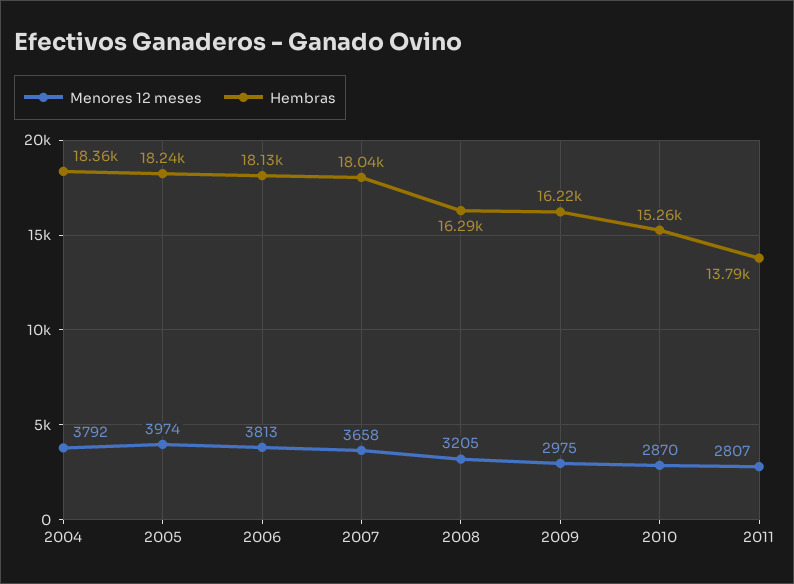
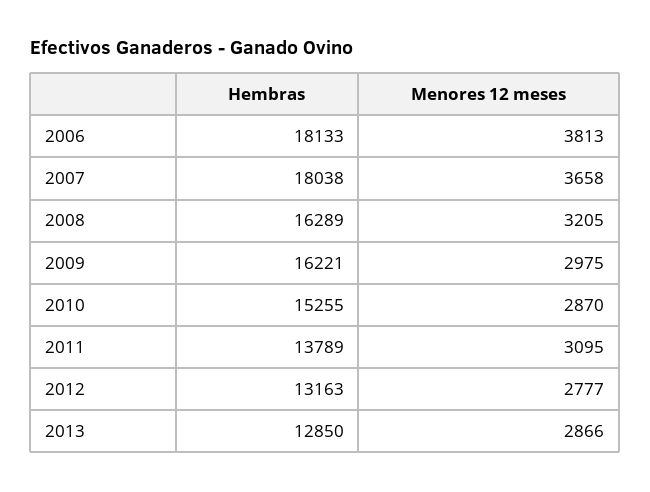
Menores 12 meses, 2004: 3792 -> none
Hembras, 2004: 18360 -> none
Menores 12 meses, 2005: 3974 -> none
Hembras, 2005: 18240 -> none
Menores 12 meses, 2011: 2807 -> 3095
Hembras, 2012: none -> 13163
Menores 12 meses, 2012: none -> 2777
Hembras, 2013: none -> 12850
Menores 12 meses, 2013: none -> 2866

